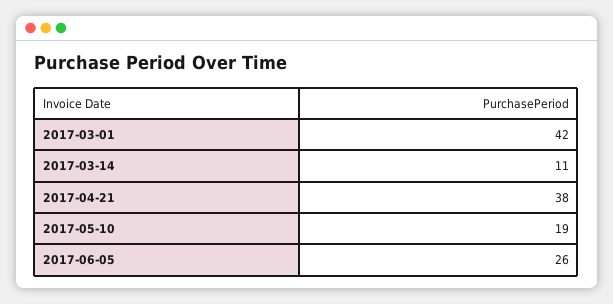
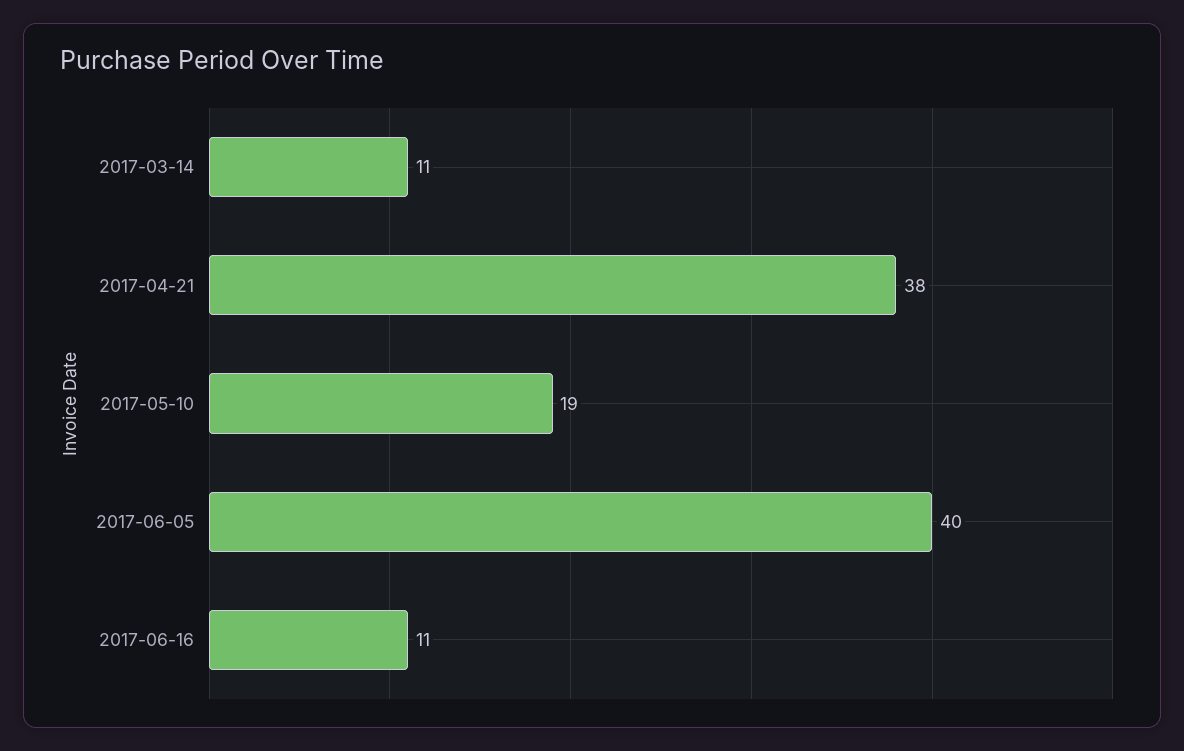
2017-03-01: 42 -> none
2017-06-05: 26 -> 40
2017-06-16: none -> 11

